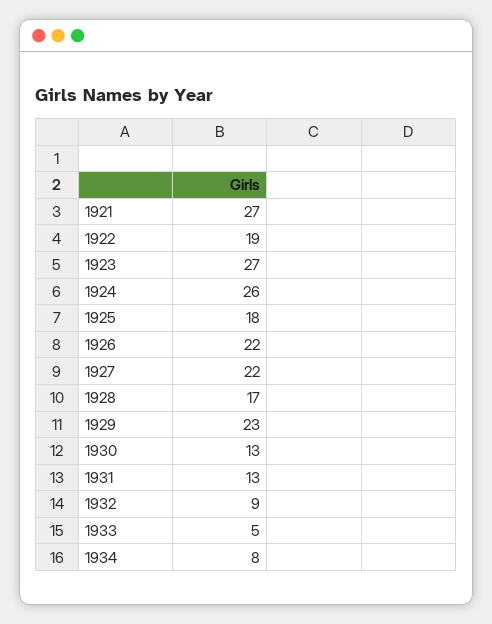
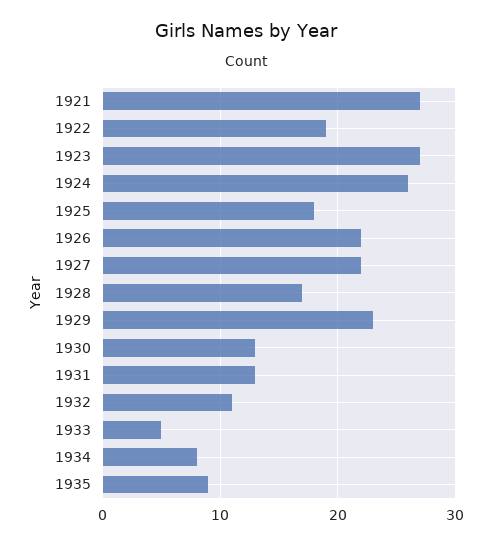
1932: 9 -> 11
1935: none -> 9

